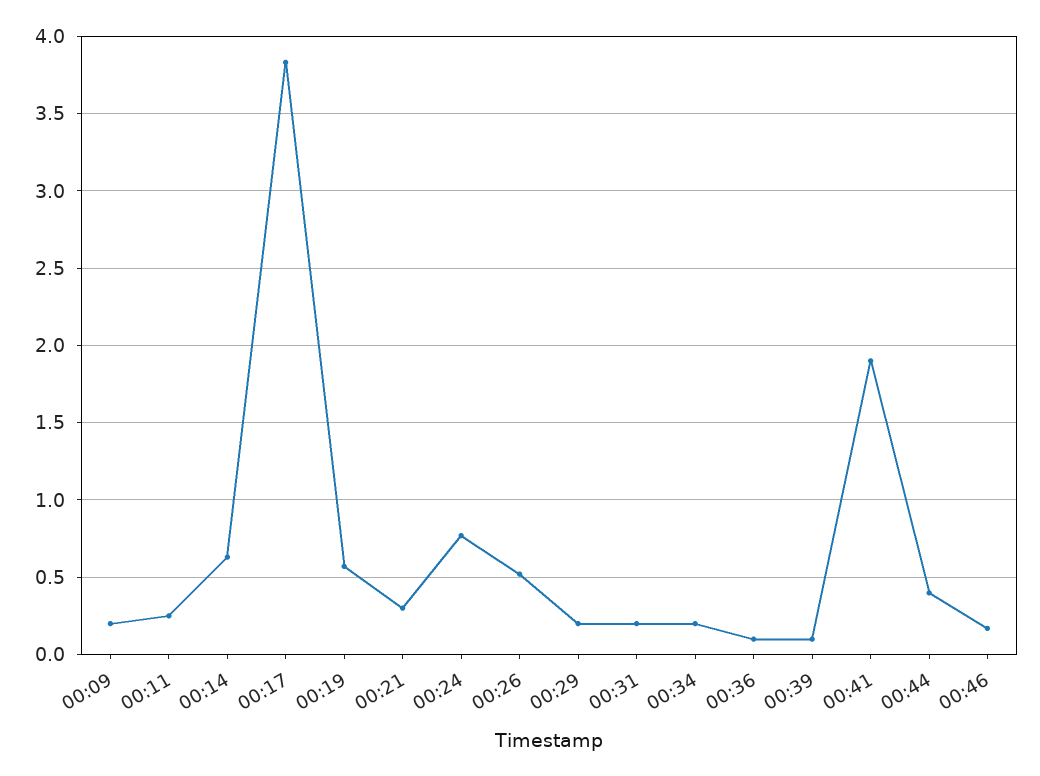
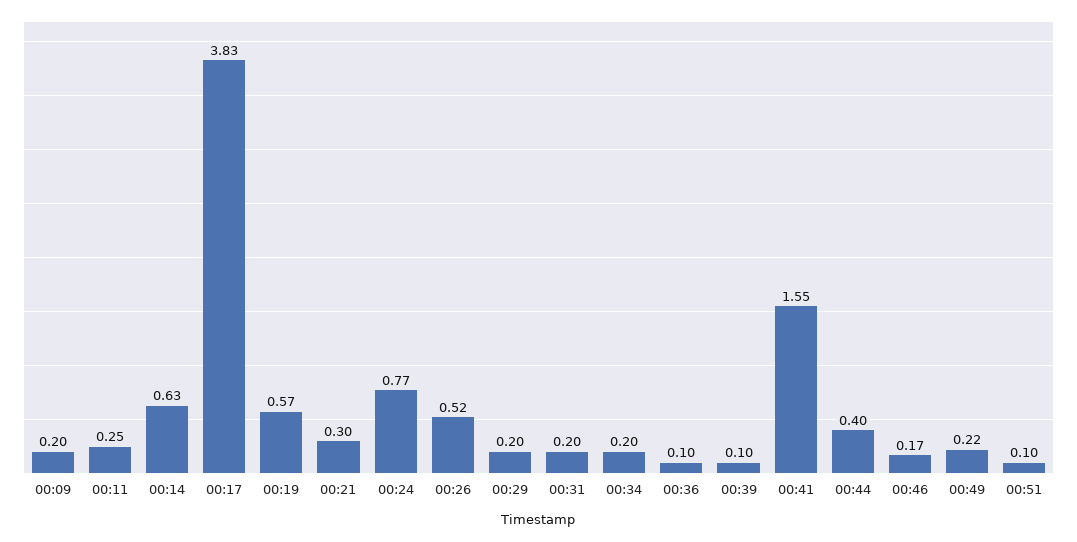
00:41: 1.9 -> 1.55
00:49: none -> 0.22
00:51: none -> 0.1

